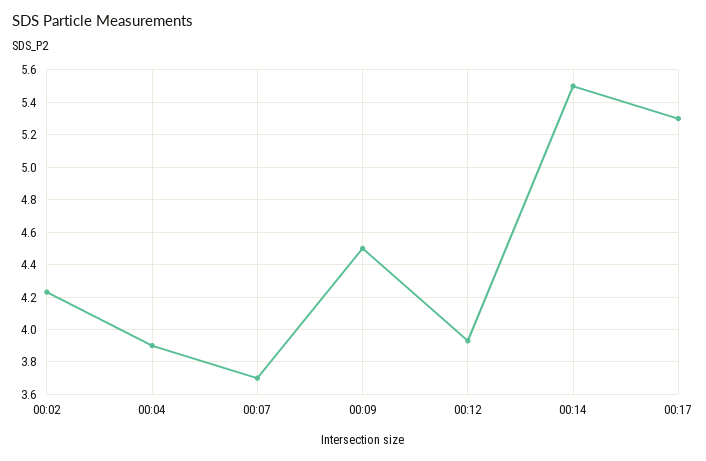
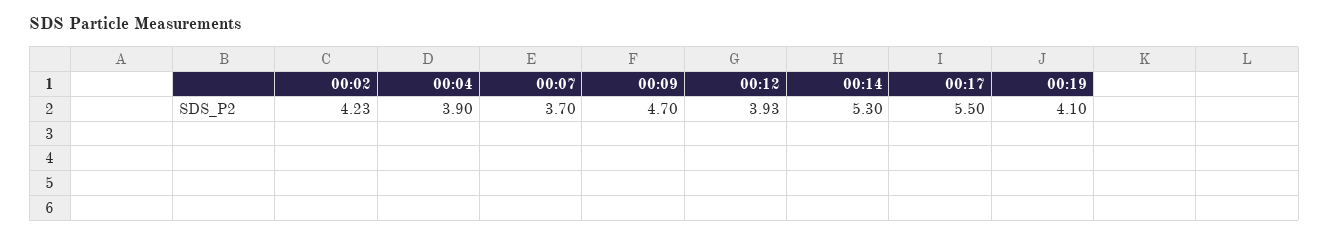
00:09: 4.5 -> 4.7
00:14: 5.5 -> 5.3
00:17: 5.3 -> 5.5
00:19: none -> 4.1

